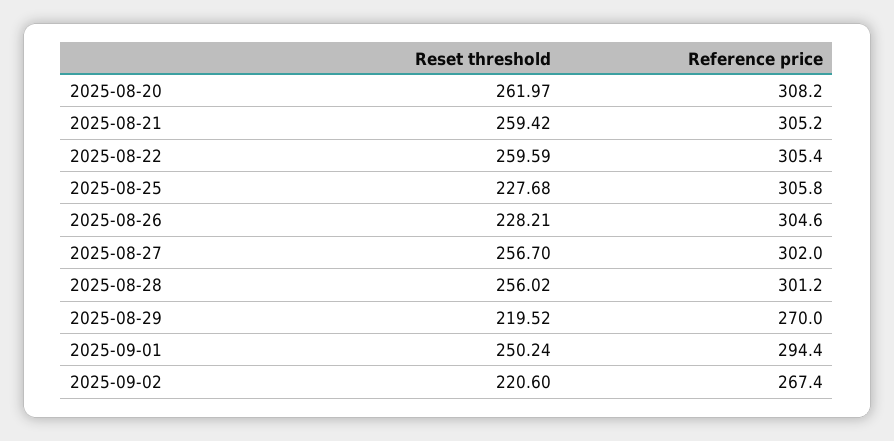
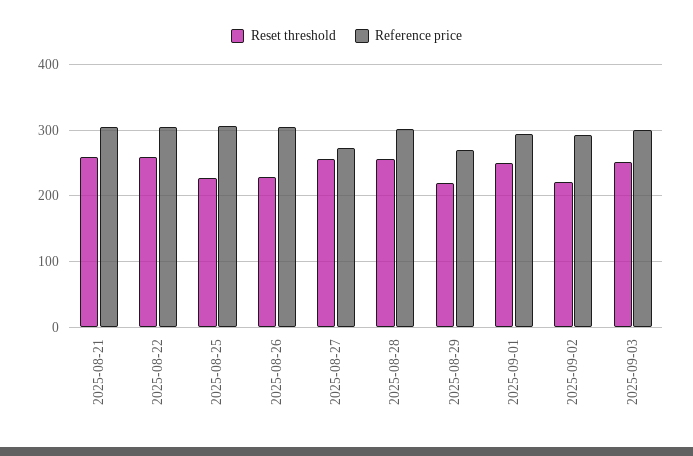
Reset threshold, 2025-08-20: 261.97 -> none
Reference price, 2025-08-20: 308.2 -> none
Reference price, 2025-08-27: 302 -> 270
Reference price, 2025-09-02: 267.4 -> 290
Reset threshold, 2025-09-03: none -> 250
Reference price, 2025-09-03: none -> 300

